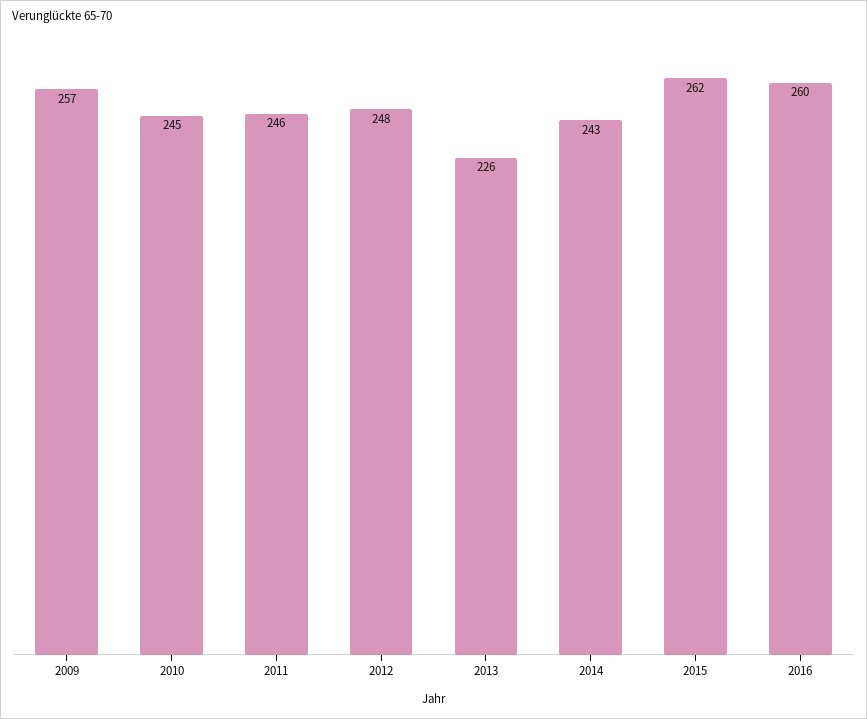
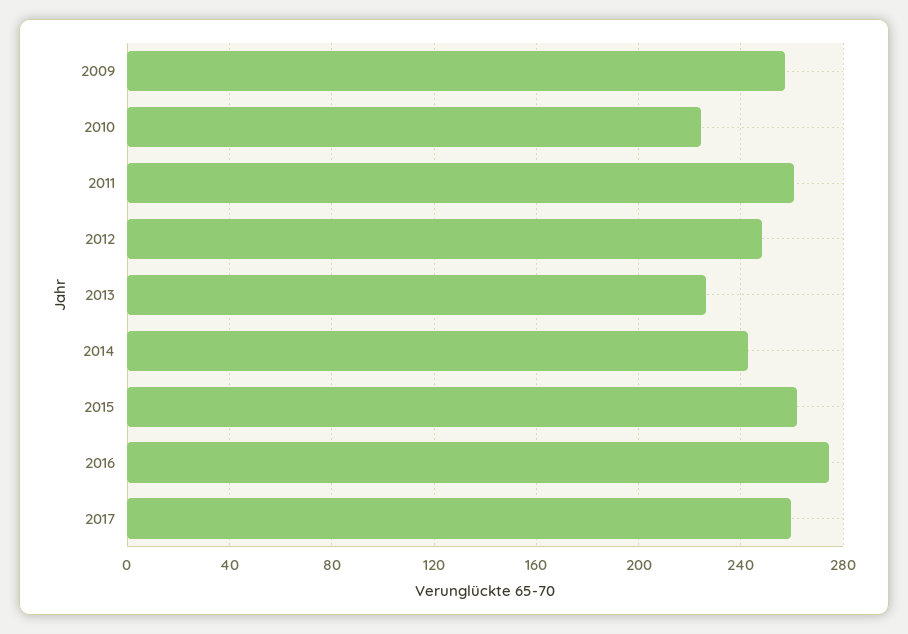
2010: 245 -> 225
2011: 246 -> 260
2016: 260 -> 275
2017: none -> 260

